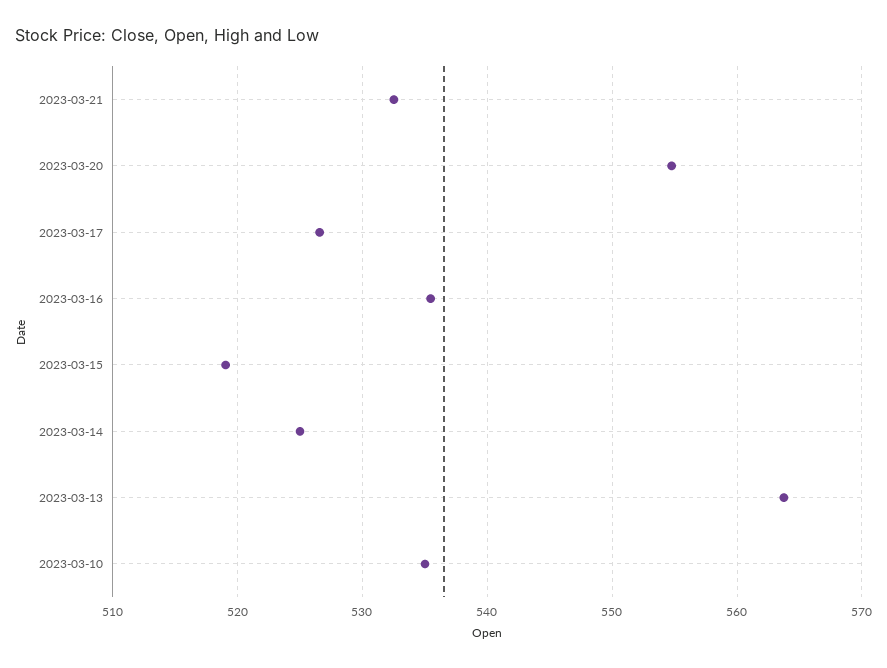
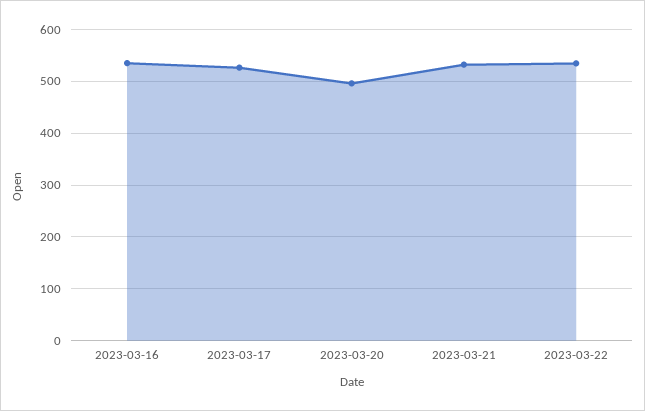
2023-03-20: 555 -> 500
2023-03-15: 519 -> none
2023-03-14: 525 -> none
2023-03-13: 564 -> none
2023-03-10: 535 -> none
2023-03-22: none -> 540

